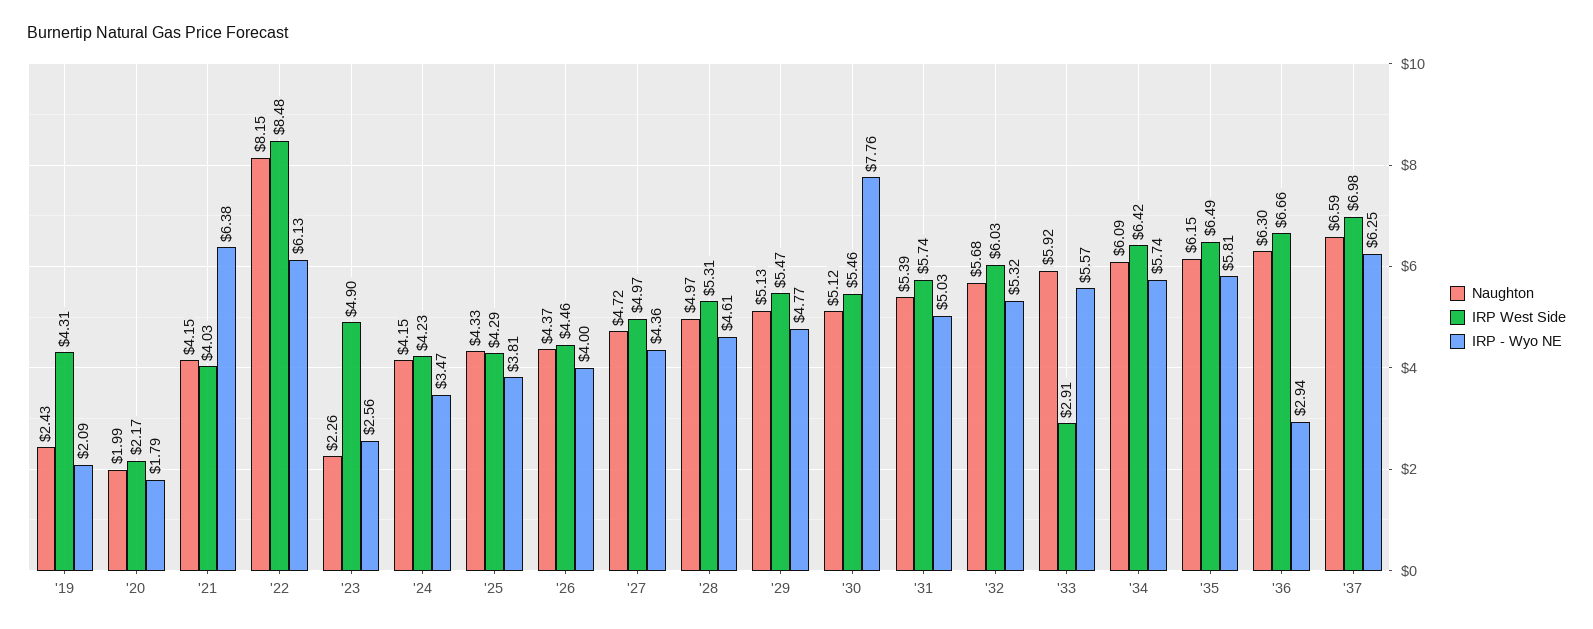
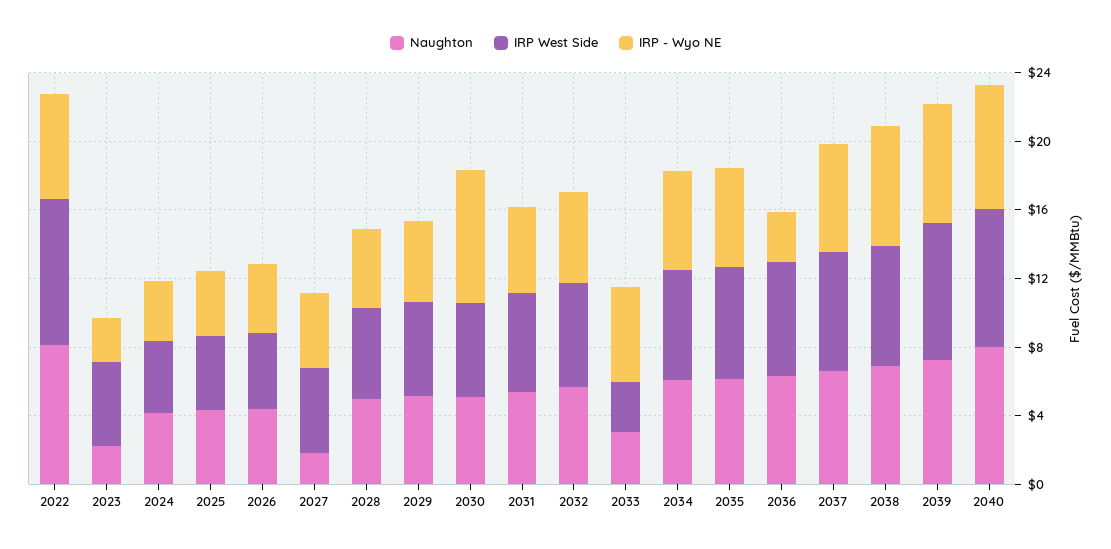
Naughton, '19: 2.43 -> none
IRP West Side, '19: 4.31 -> none
IRP - Wyo NE, '19: 2.09 -> none
Naughton, '20: 1.99 -> none
IRP West Side, '20: 2.17 -> none
IRP - Wyo NE, '20: 1.79 -> none
Naughton, '21: 4.15 -> none
IRP West Side, '21: 4.03 -> none
IRP - Wyo NE, '21: 6.38 -> none
Naughton, '27: 4.72 -> 2
Naughton, '33: 5.92 -> 3
Naughton, 2038: none -> 7
IRP West Side, 2038: none -> 7
IRP - Wyo NE, 2038: none -> 7
Naughton, 2039: none -> 7
IRP West Side, 2039: none -> 8
IRP - Wyo NE, 2039: none -> 7
Naughton, 2040: none -> 8
IRP West Side, 2040: none -> 8
IRP - Wyo NE, 2040: none -> 7

